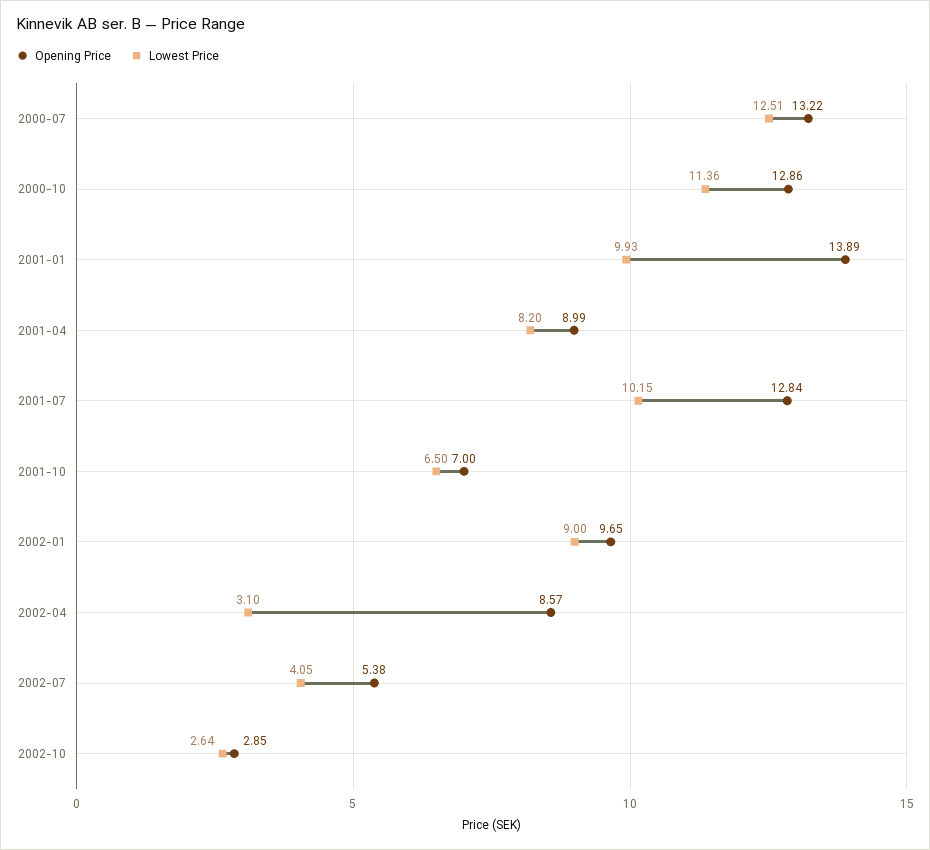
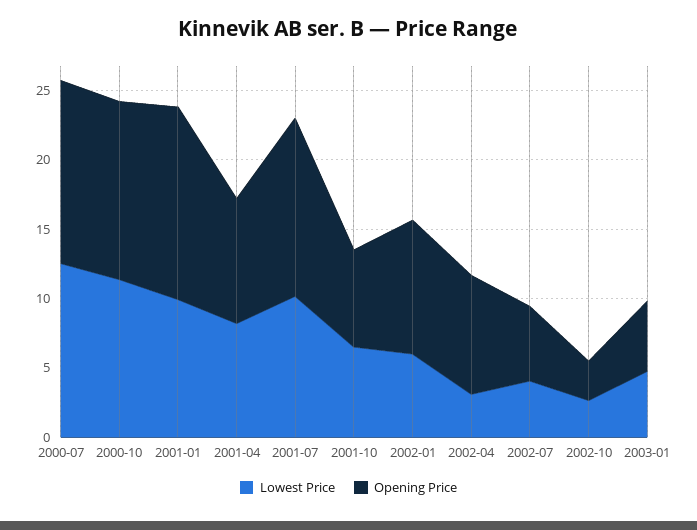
Lowest Price, 2002-01: 9 -> 6
Lowest Price, 2003-01: none -> 5
Opening Price, 2003-01: none -> 5

